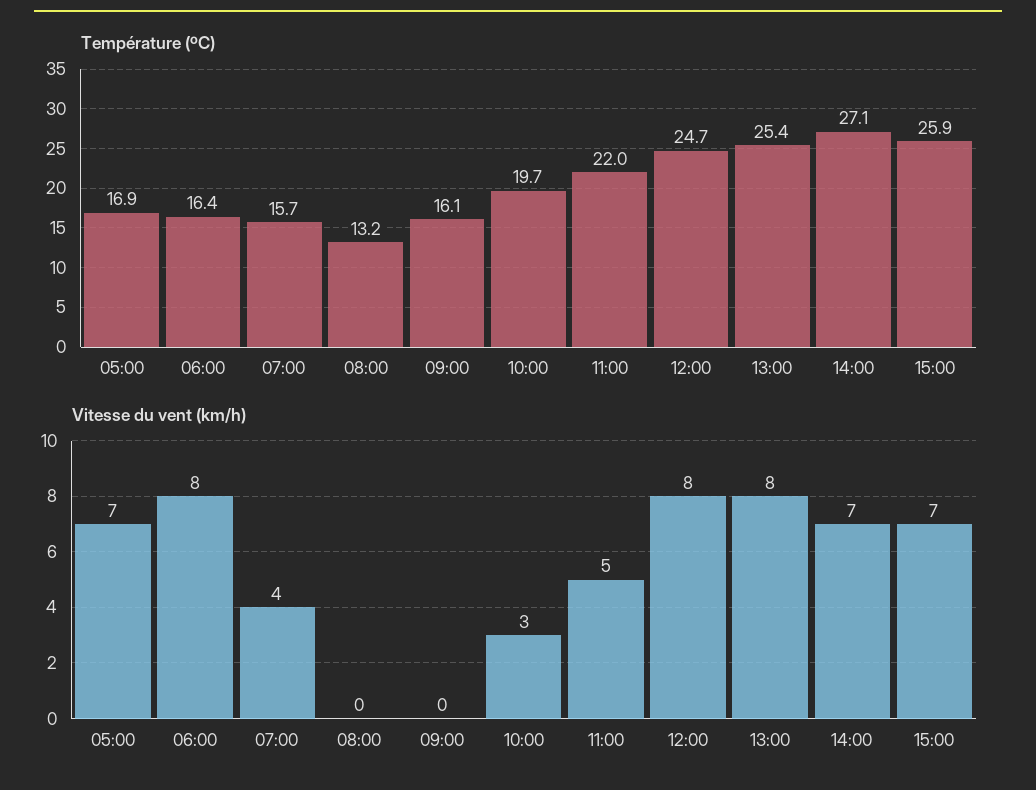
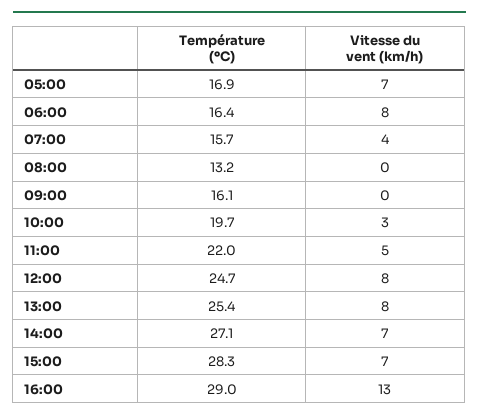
Température (ºC), 15:00: 25.9 -> 28.3
Température (ºC), 16:00: none -> 29
Vitesse du vent (km/h), 16:00: none -> 13

